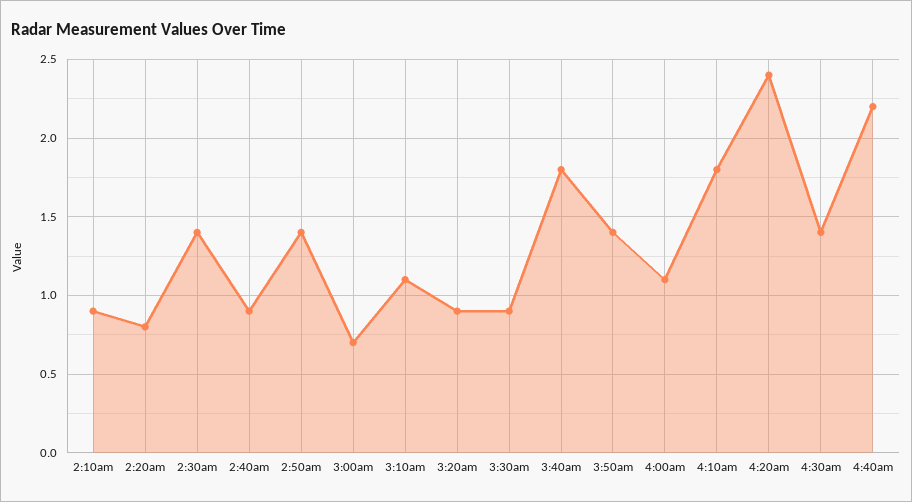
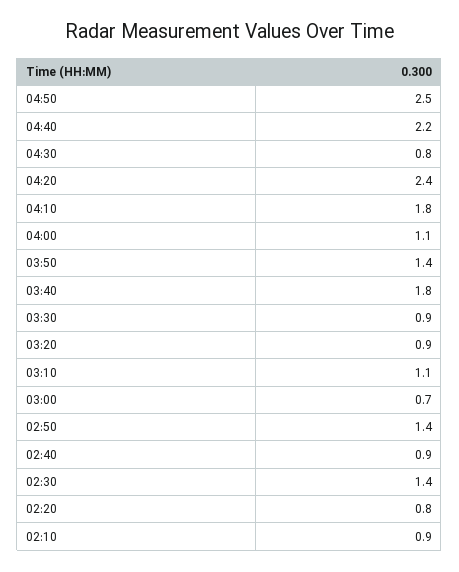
4:30am: 1.4 -> 0.8
04:50: none -> 2.5

